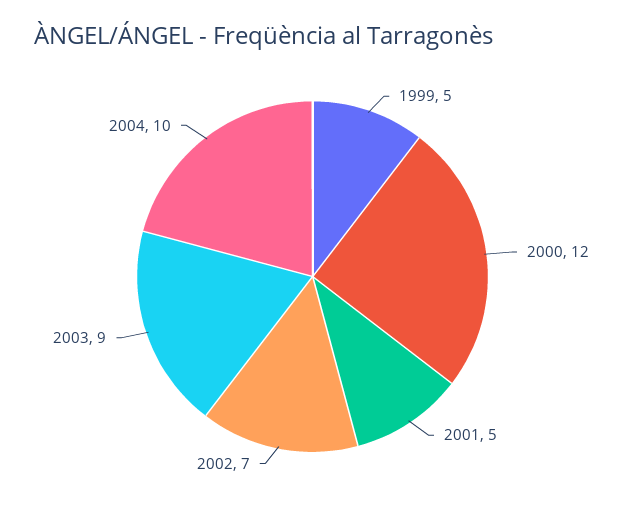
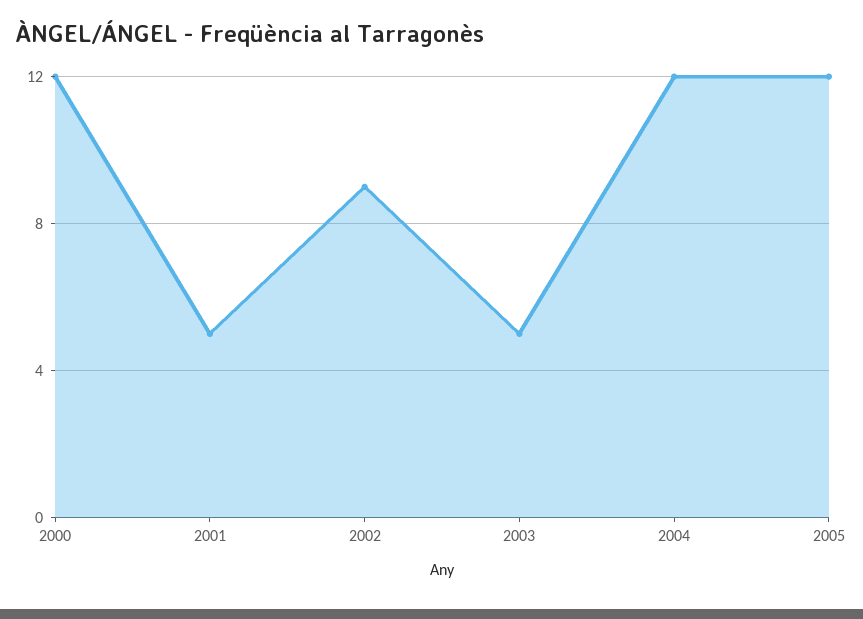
1999: 5 -> none
2002: 7 -> 9
2003: 9 -> 5
2004: 10 -> 12
2005: none -> 12

